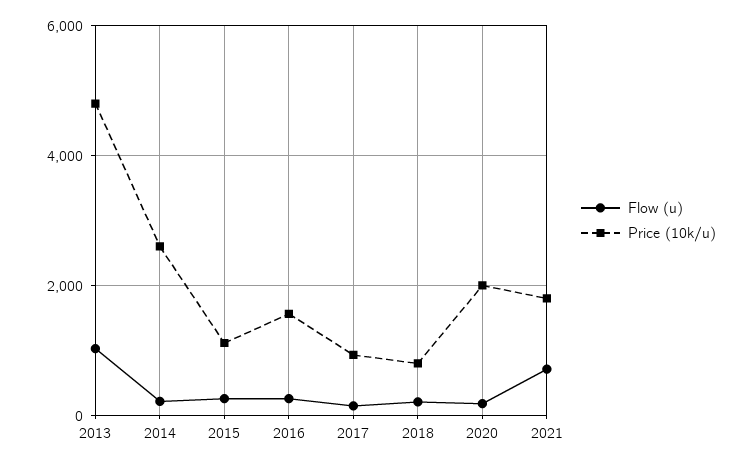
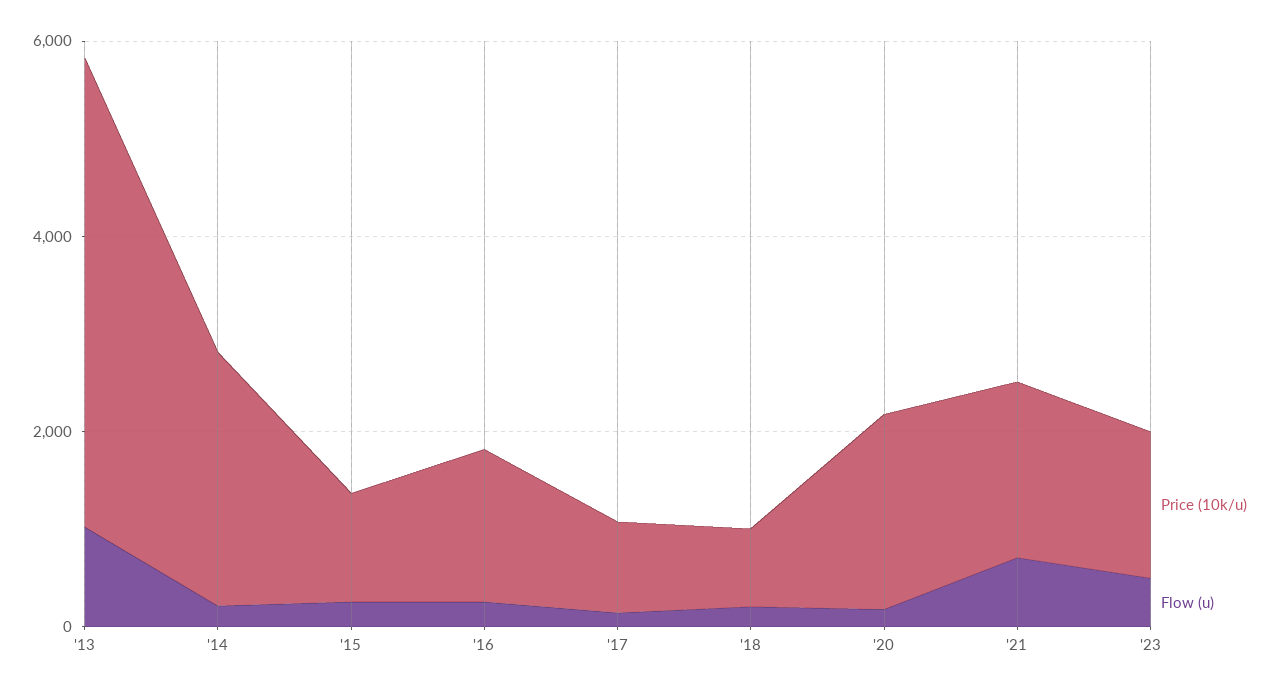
Price (10k/u), '23: none -> 1500
Flow (u), '23: none -> 500

